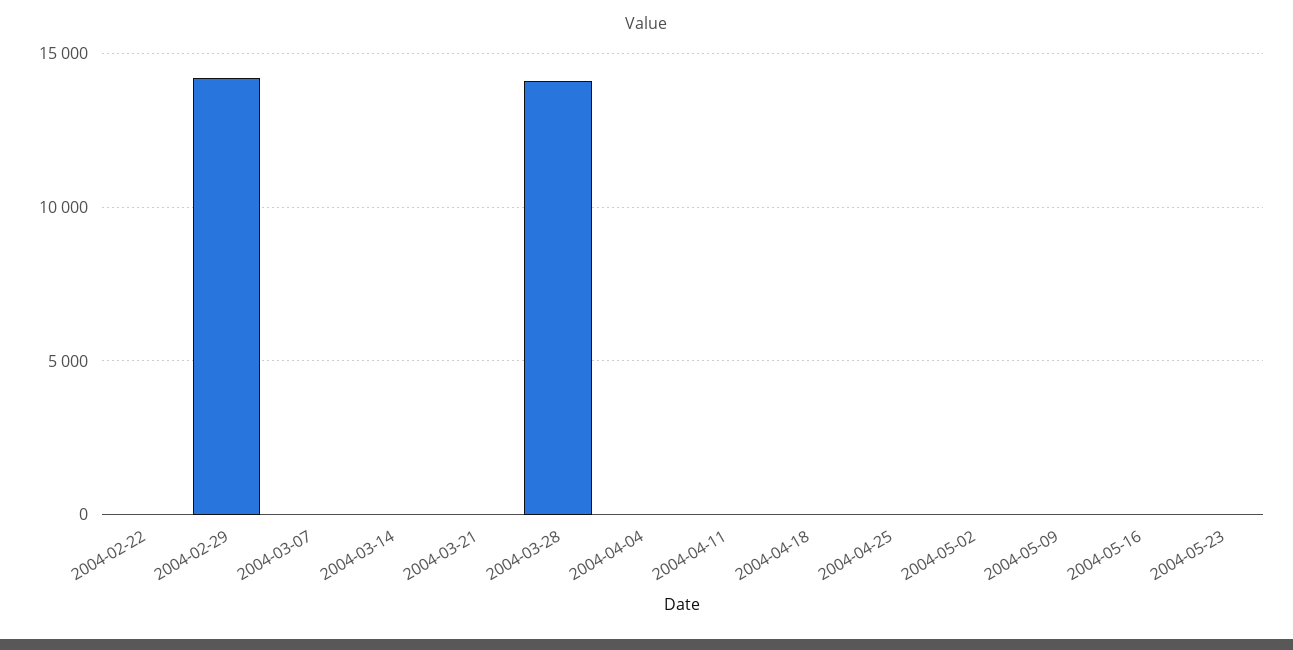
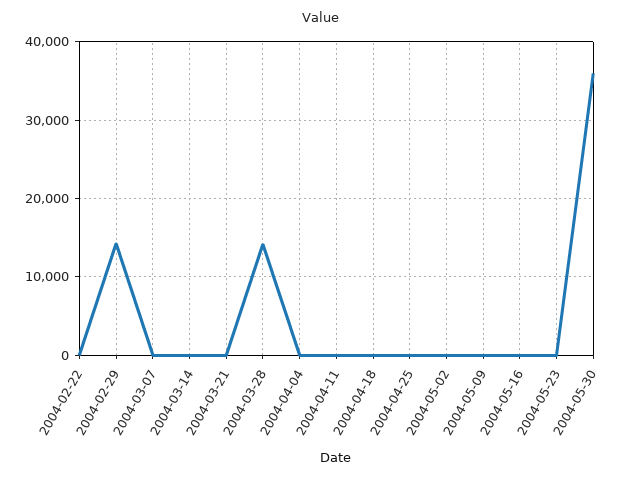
2004-05-30: none -> 36000

